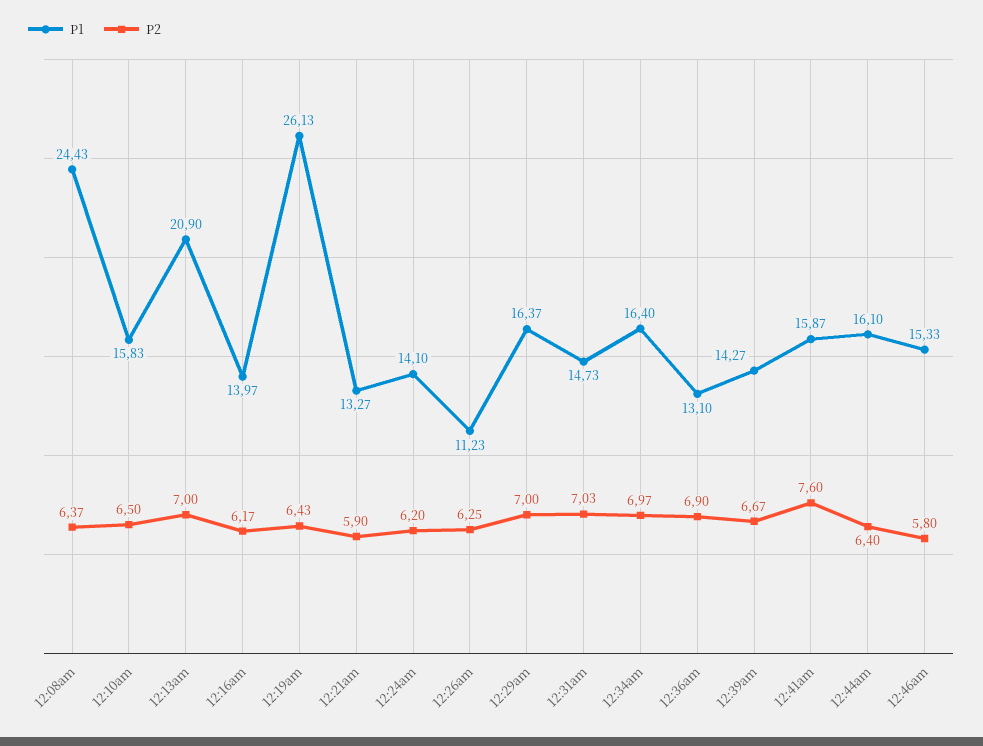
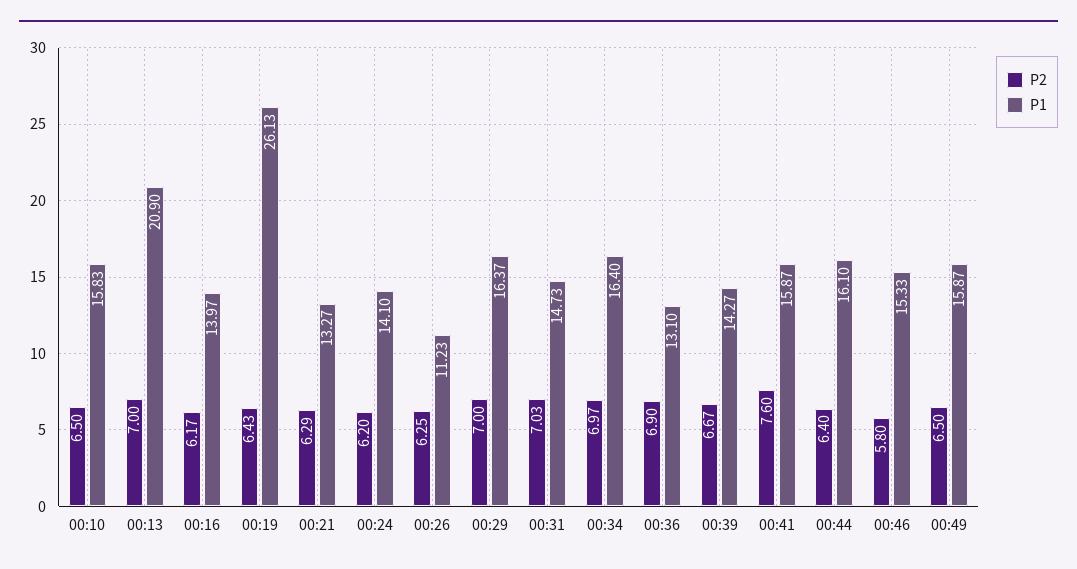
P1, 12:08am: 24.43 -> none
P2, 12:08am: 6.37 -> none
P2, 12:21am: 5.9 -> 6.29
P2, 00:49: none -> 6.5
P1, 00:49: none -> 15.87

